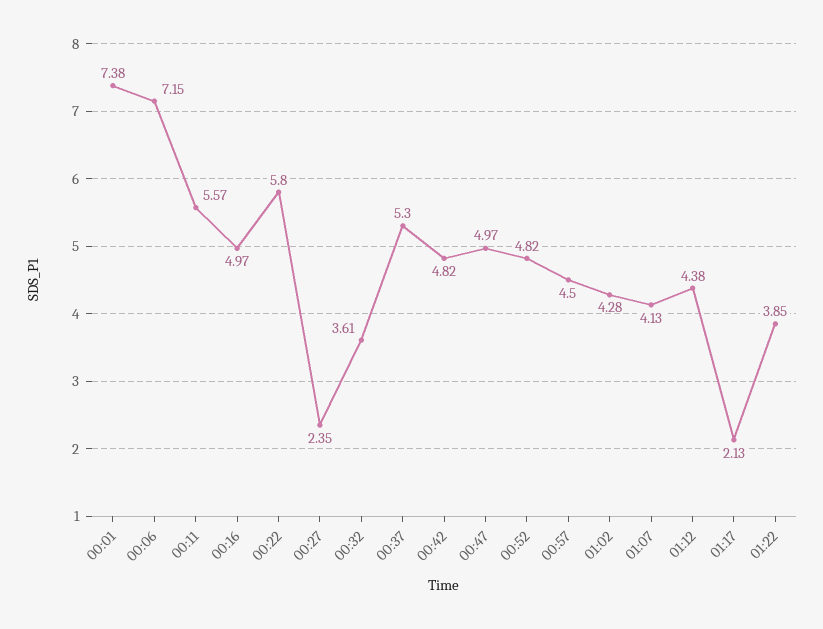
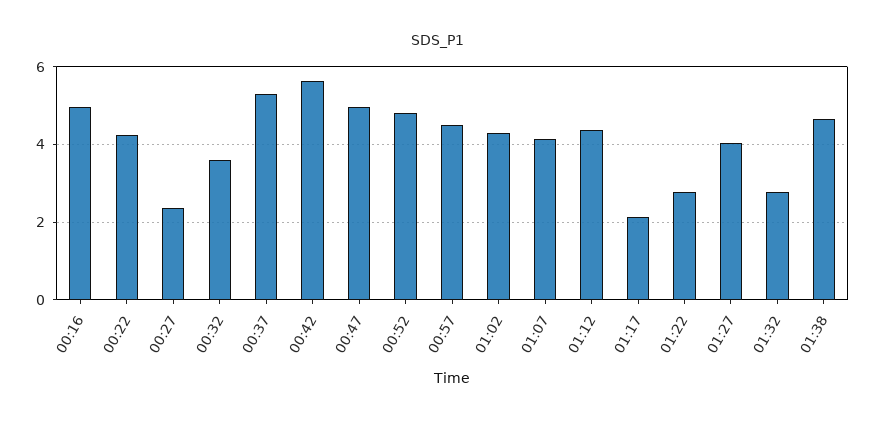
00:01: 7.38 -> none
00:06: 7.15 -> none
00:11: 5.57 -> none
00:22: 5.8 -> 4.2
00:42: 4.82 -> 5.6
01:22: 3.85 -> 2.8
01:27: none -> 4
01:32: none -> 2.8
01:38: none -> 4.6

